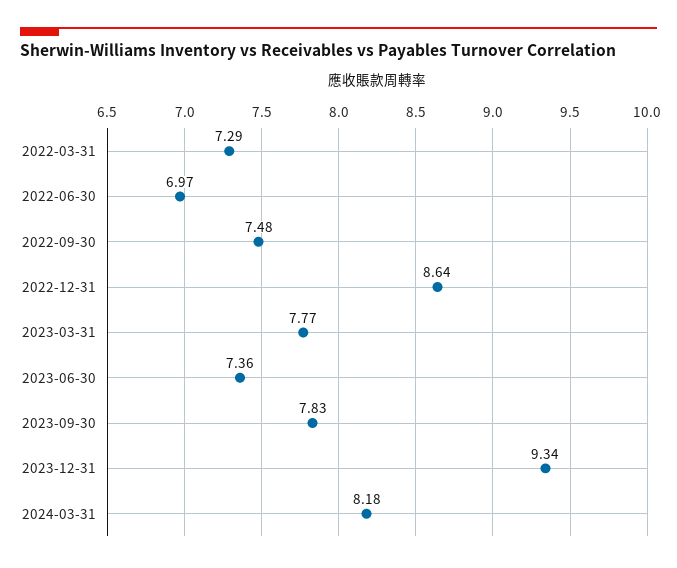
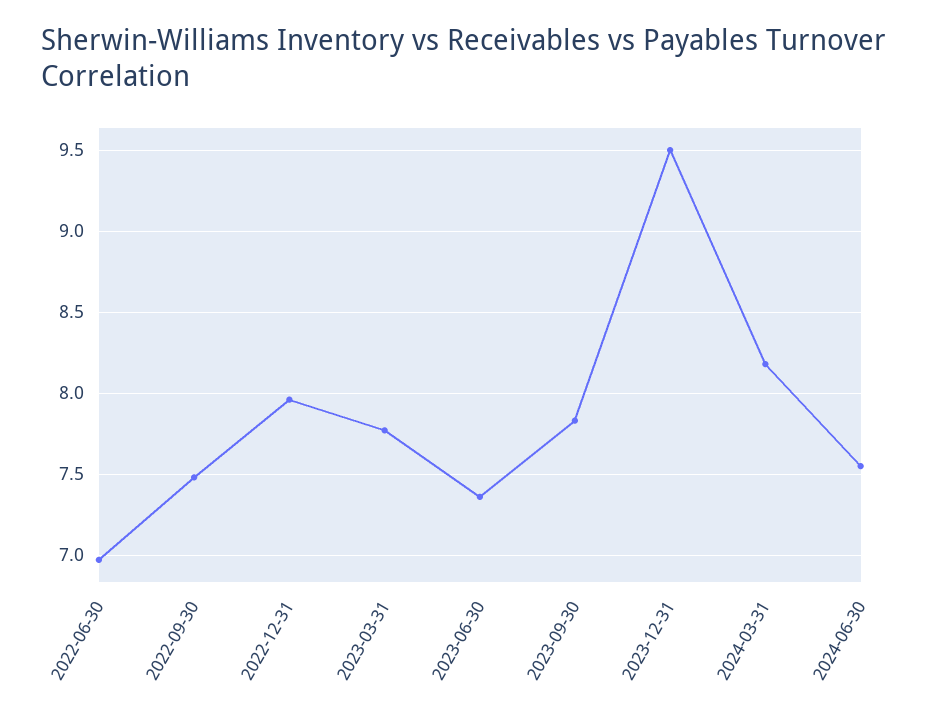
2022-03-31: 7.29 -> none
2022-12-31: 8.64 -> 7.95
2023-12-31: 9.34 -> 9.5
2024-06-30: none -> 7.55

